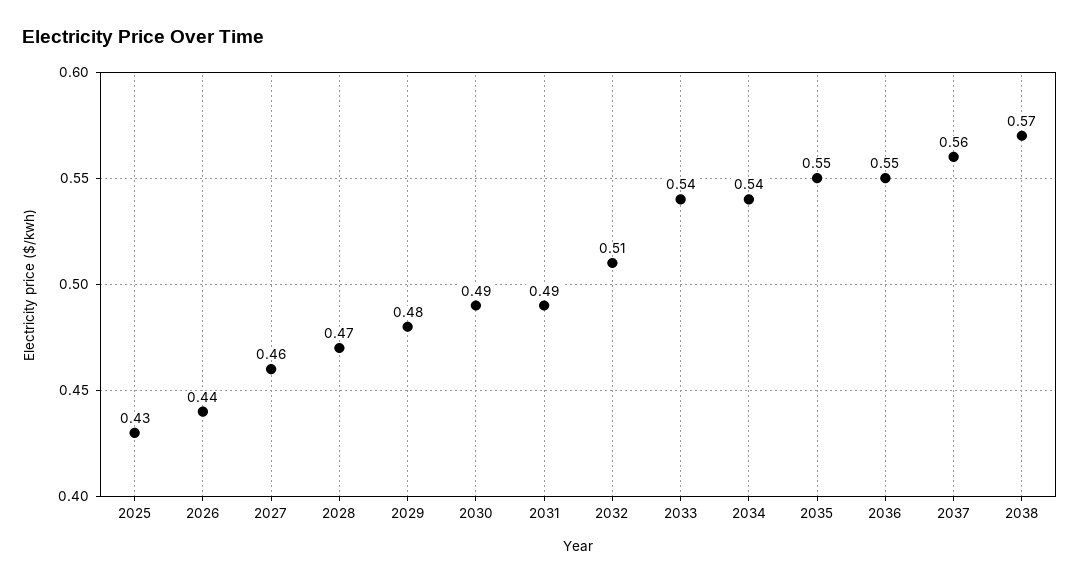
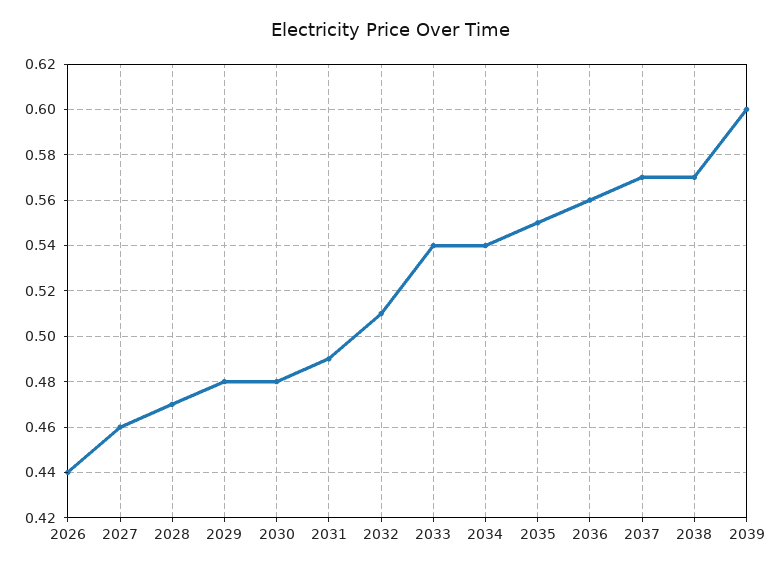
2025: 0.43 -> none
2030: 0.49 -> 0.48
2036: 0.55 -> 0.56
2037: 0.56 -> 0.57
2039: none -> 0.6

